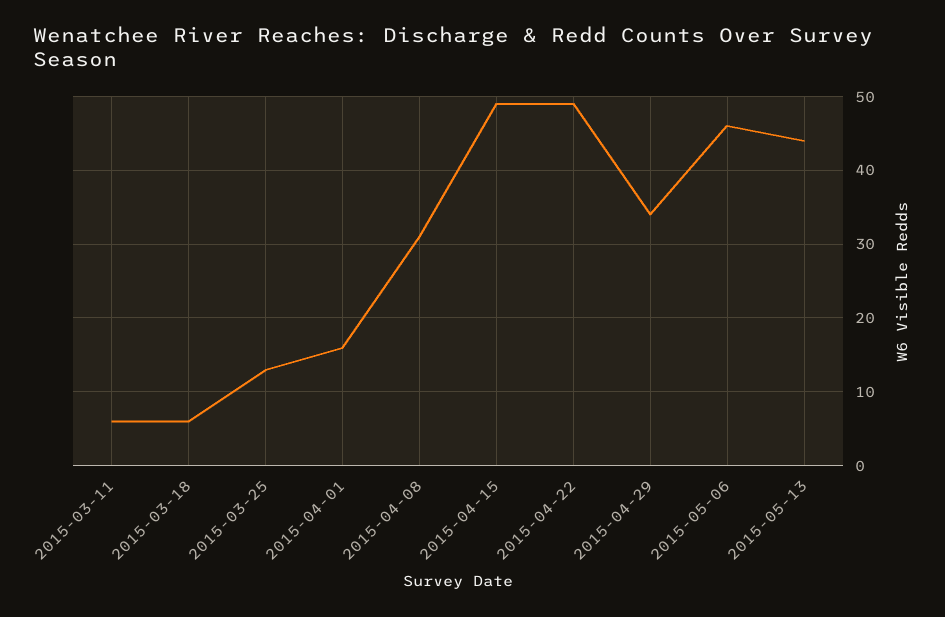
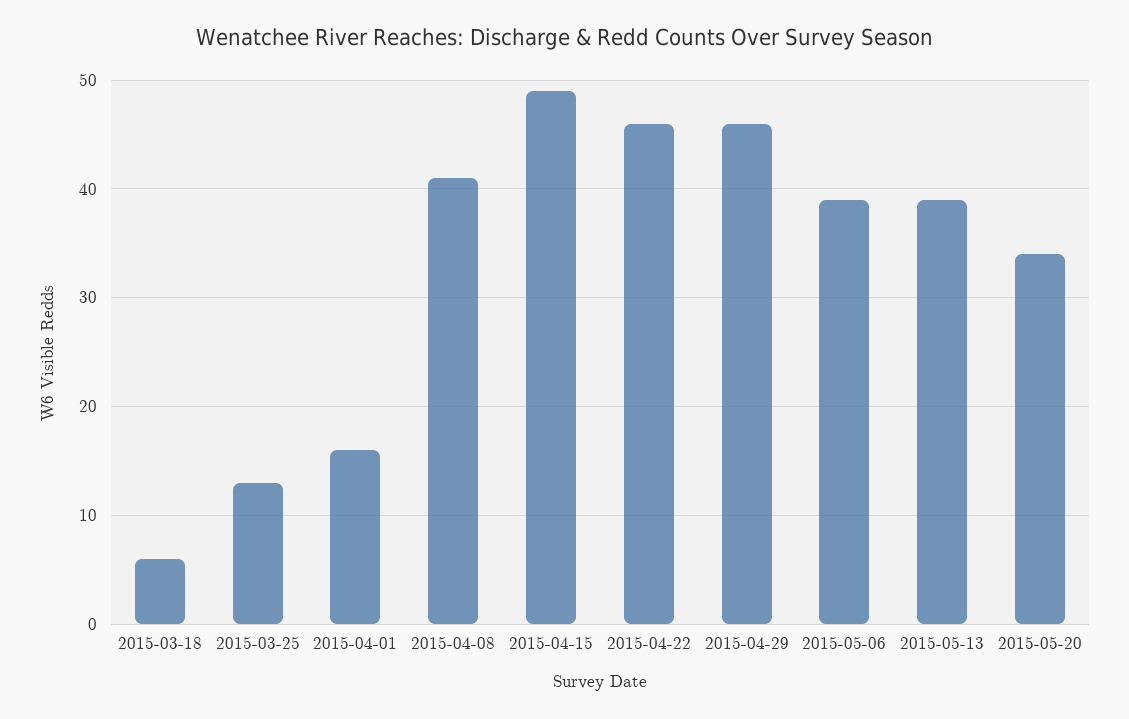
2015-03-11: 6 -> none
2015-04-08: 31 -> 41
2015-04-22: 49 -> 46
2015-04-29: 34 -> 46
2015-05-06: 46 -> 39
2015-05-13: 44 -> 39
2015-05-20: none -> 34

